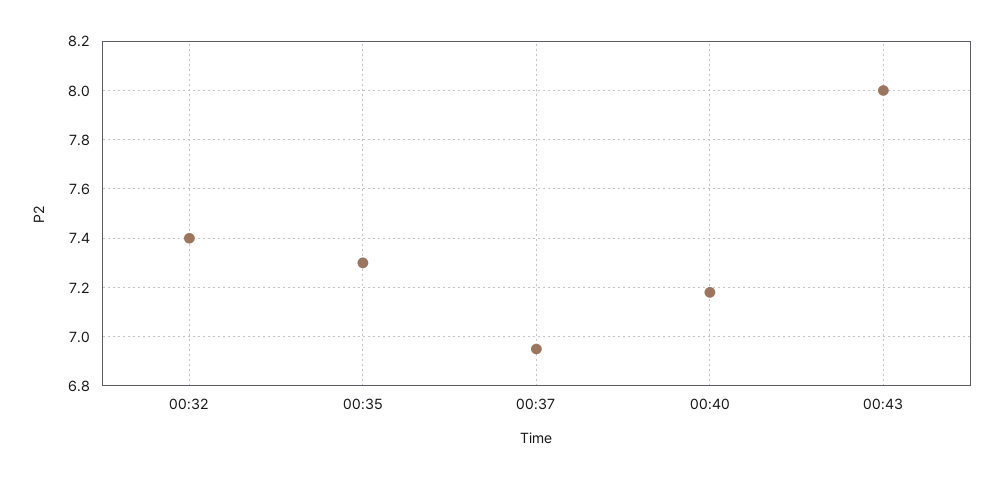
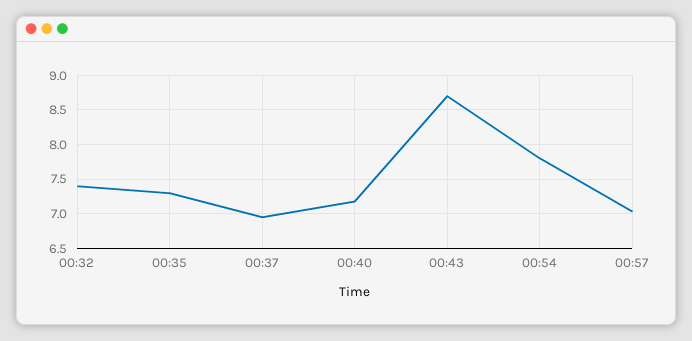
00:43: 8 -> 8.7
00:54: none -> 7.8
00:57: none -> 7

